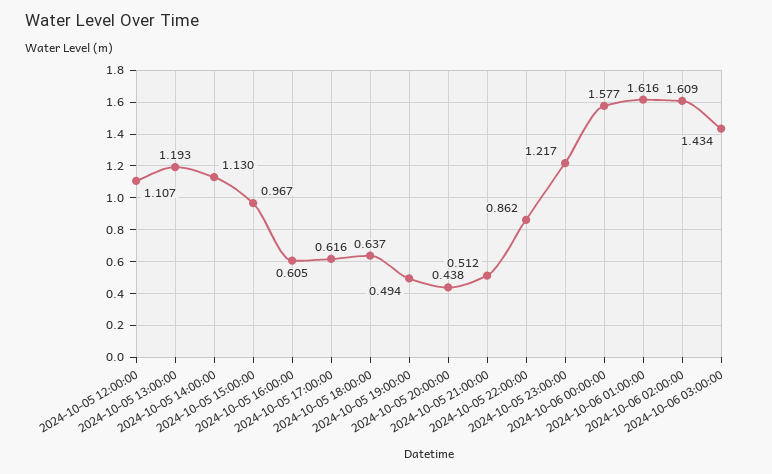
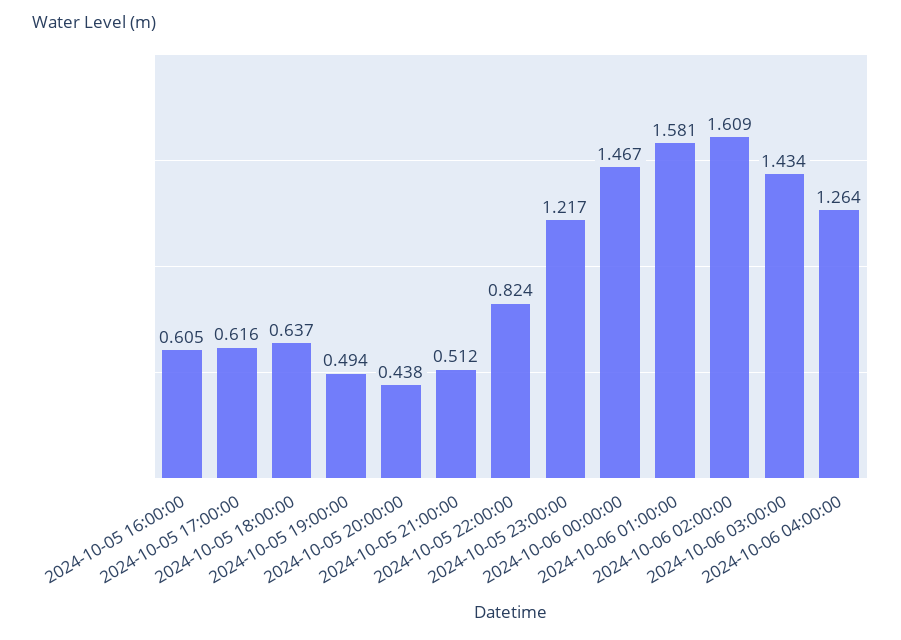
2024-10-05 12:00:00: 1.107 -> none
2024-10-05 13:00:00: 1.193 -> none
2024-10-05 14:00:00: 1.13 -> none
2024-10-05 15:00:00: 0.967 -> none
2024-10-05 22:00:00: 0.862 -> 0.824
2024-10-06 00:00:00: 1.577 -> 1.467
2024-10-06 01:00:00: 1.616 -> 1.581
2024-10-06 04:00:00: none -> 1.264

